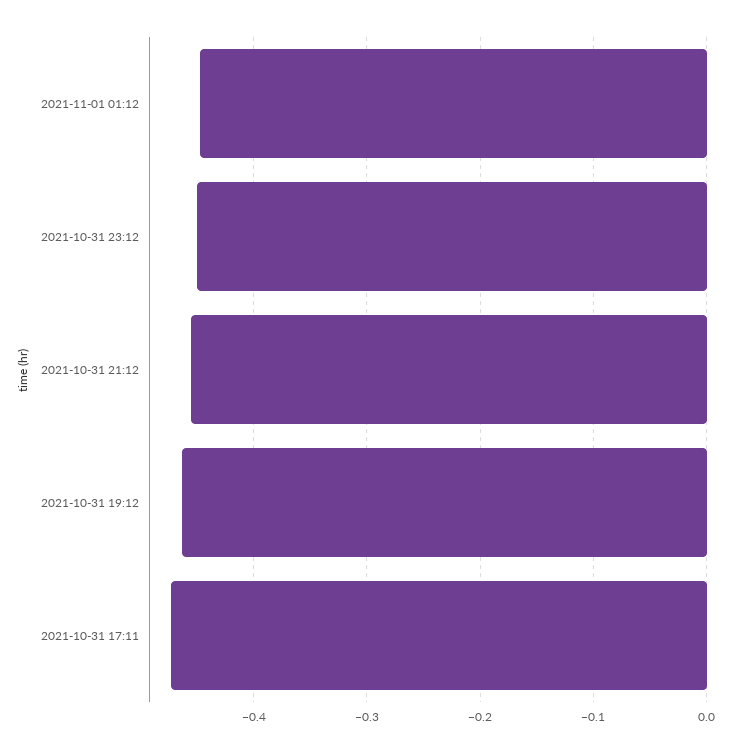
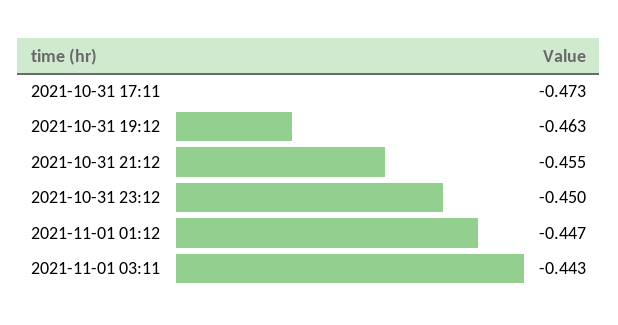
2021-11-01 03:11: none -> -0.443

